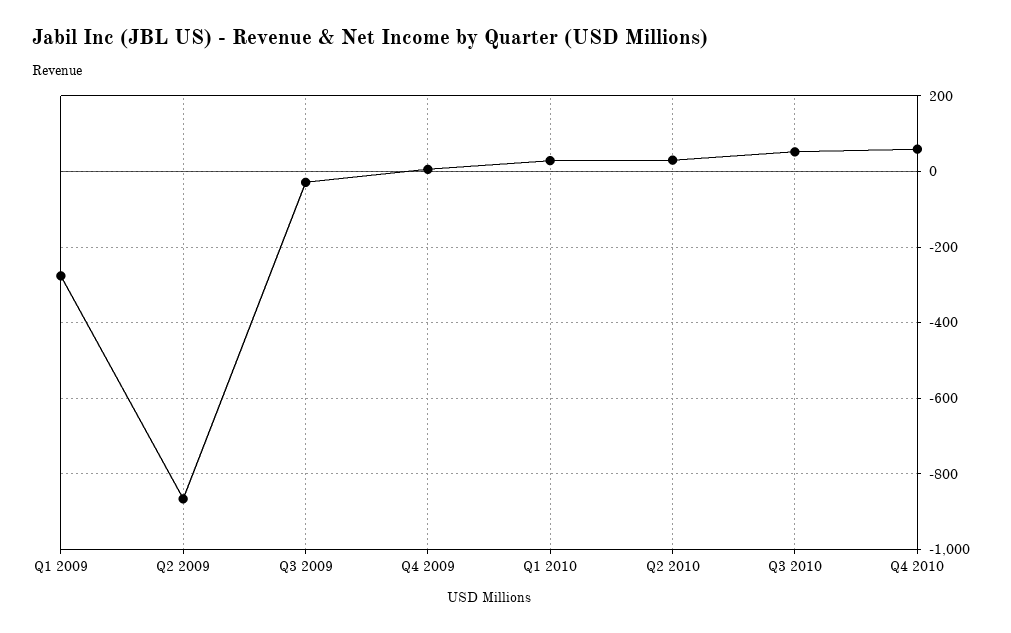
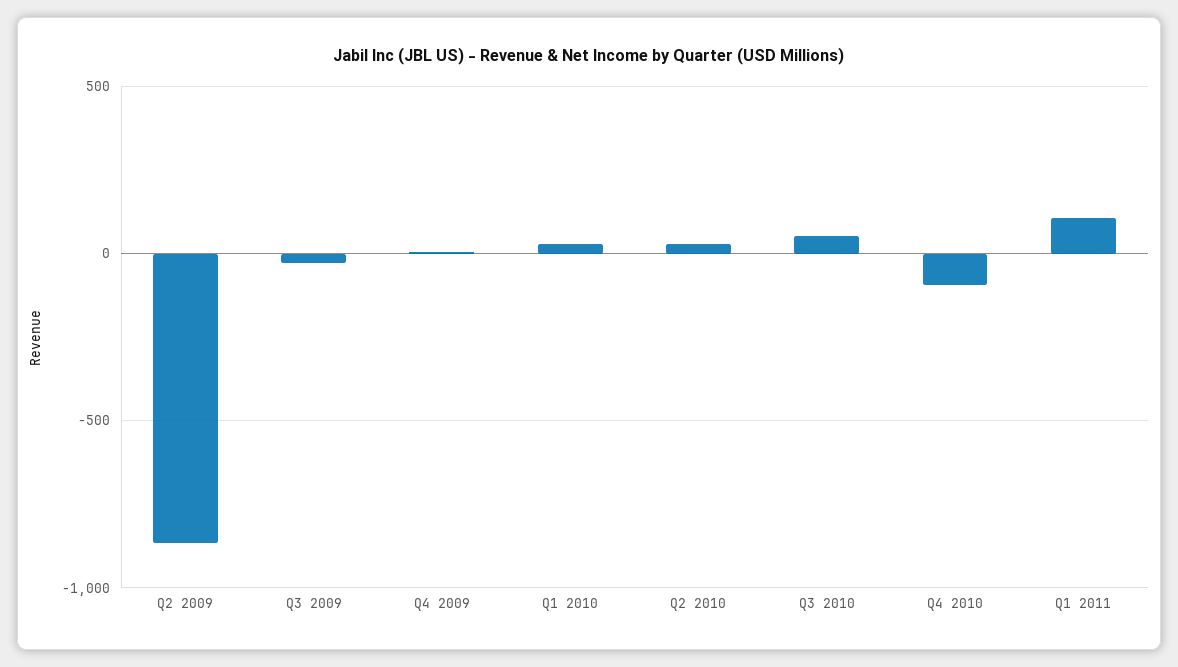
Q1 2009: -280 -> none
Q4 2010: 60 -> -100
Q1 2011: none -> 100

